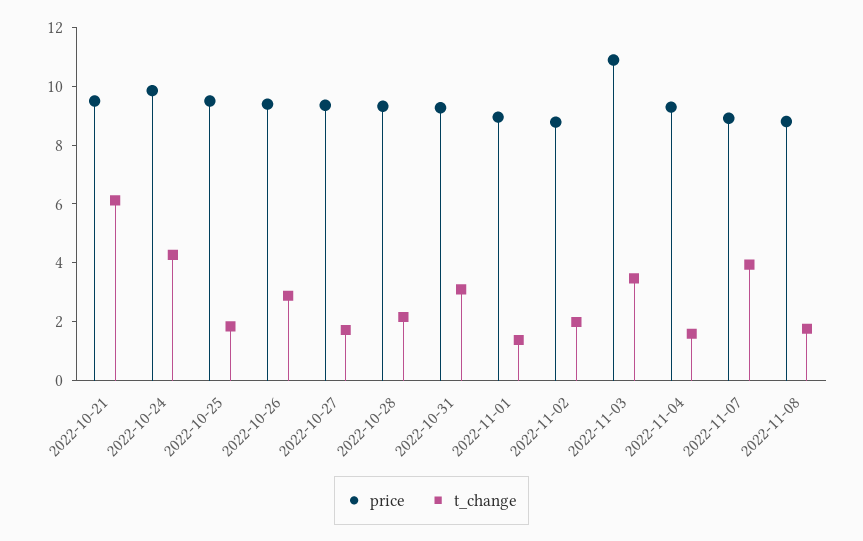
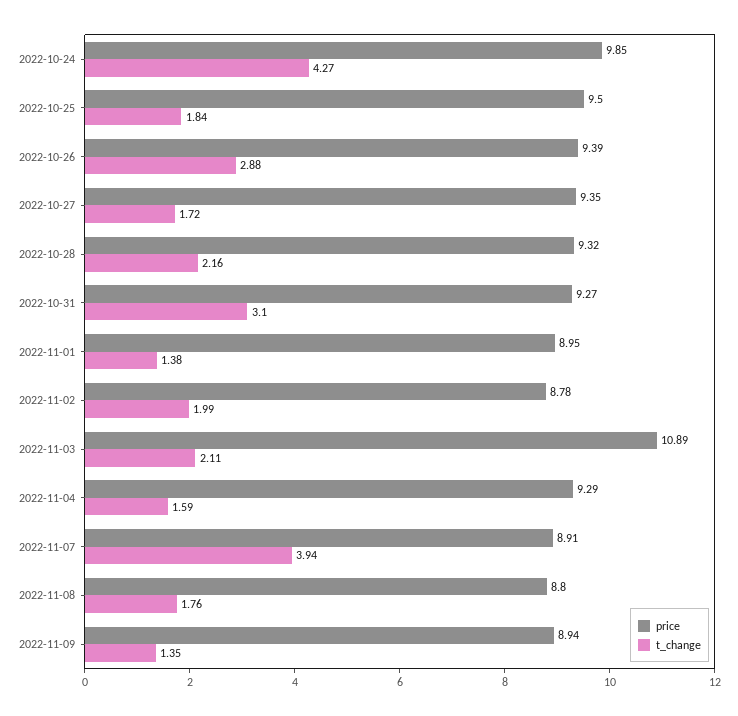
price, 2022-10-21: 9.5 -> none
t_change, 2022-10-21: 6 -> none
t_change, 2022-11-03: 3.5 -> 2.11
price, 2022-11-09: none -> 8.94
t_change, 2022-11-09: none -> 1.35

